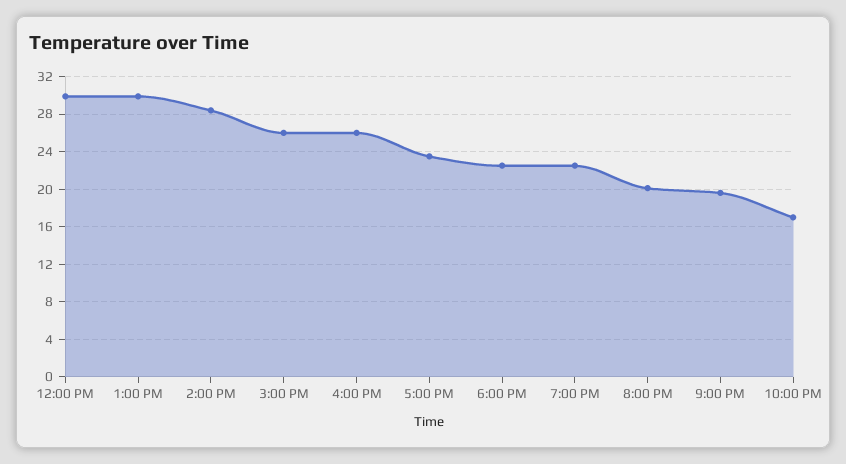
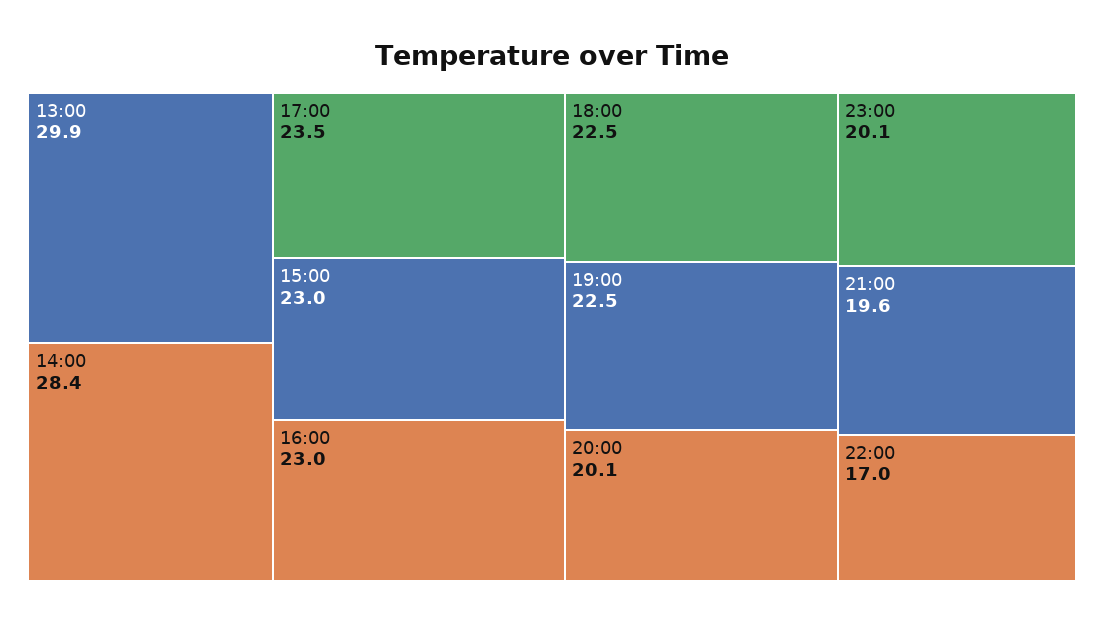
12:00 PM: 30 -> none
3:00 PM: 26 -> 23
4:00 PM: 26 -> 23
23:00: none -> 20.1

